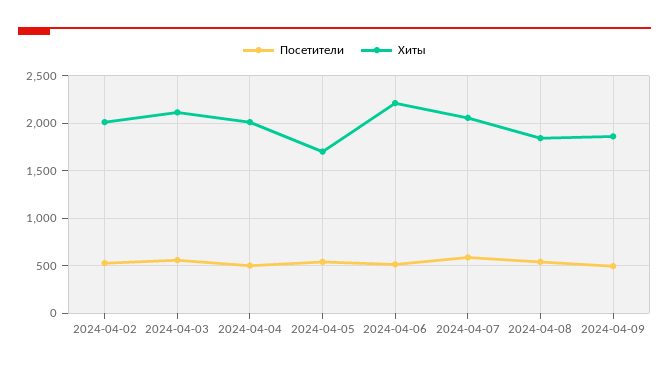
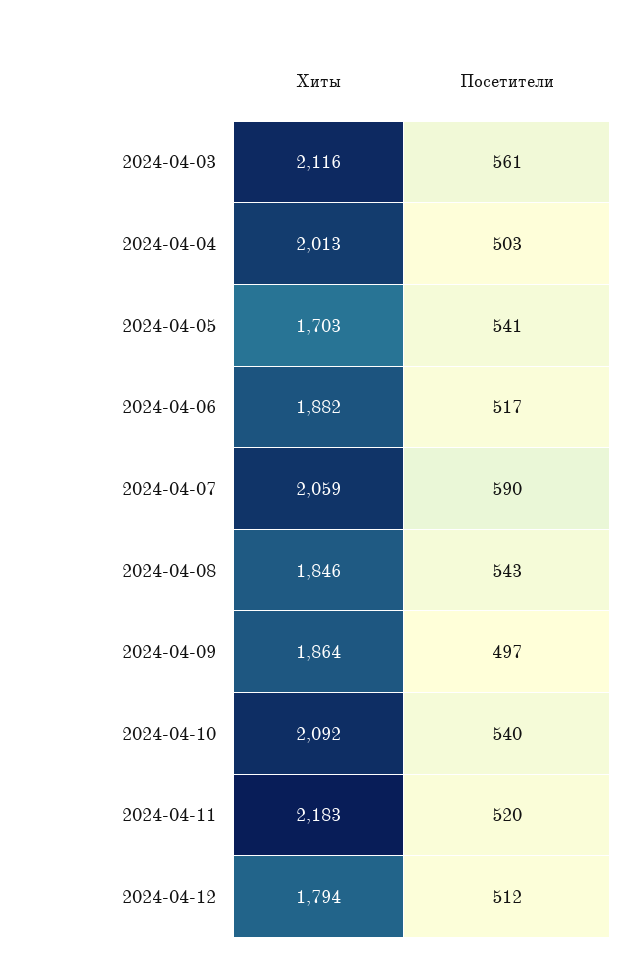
Посетители, 2024-04-02: 500 -> none
Хиты, 2024-04-02: 2000 -> none
Хиты, 2024-04-06: 2200 -> 1882
Хиты, 2024-04-10: none -> 2092
Посетители, 2024-04-10: none -> 540
Хиты, 2024-04-11: none -> 2183
Посетители, 2024-04-11: none -> 520
Хиты, 2024-04-12: none -> 1794
Посетители, 2024-04-12: none -> 512

